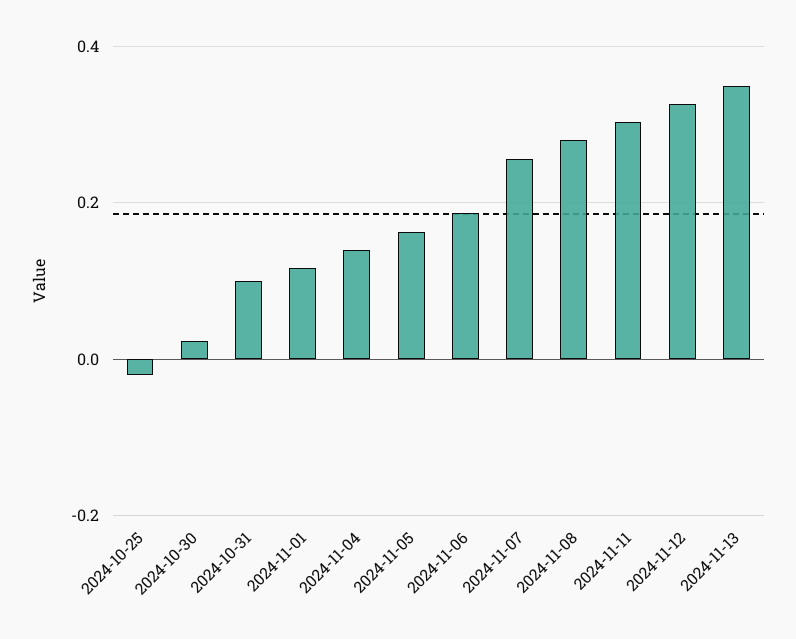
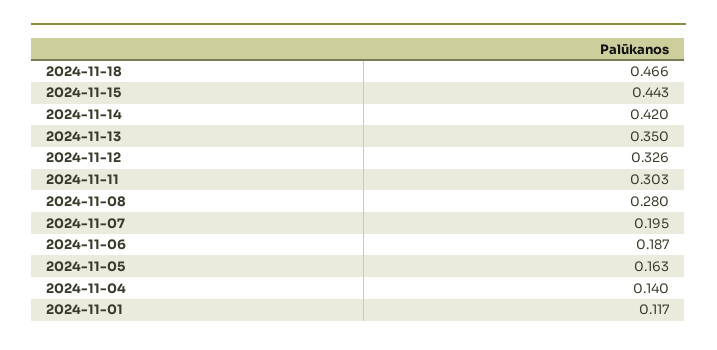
2024-10-25: -0.02 -> none
2024-10-30: 0.02 -> none
2024-10-31: 0.1 -> none
2024-11-07: 0.26 -> 0.195
2024-11-18: none -> 0.466
2024-11-15: none -> 0.443
2024-11-14: none -> 0.42

